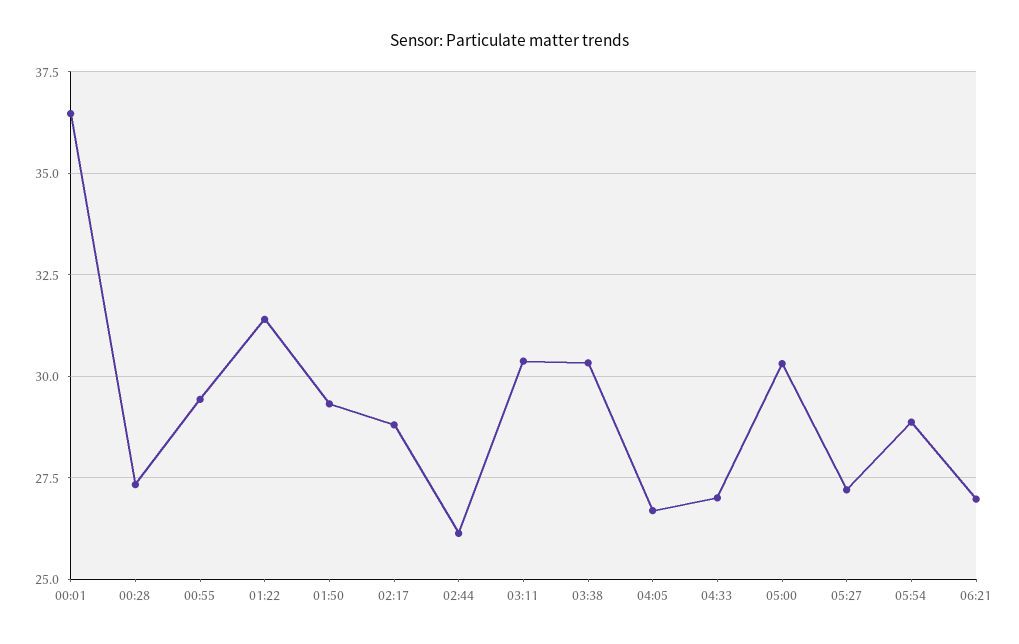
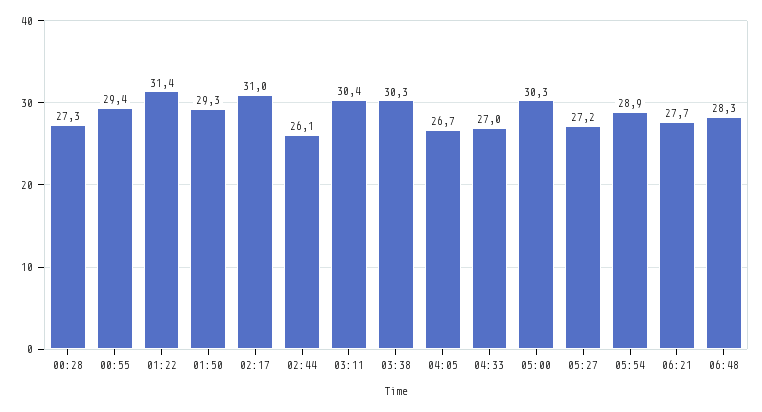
00:01: 36.5 -> none
02:17: 28.75 -> 31
06:21: 27 -> 27.7
06:48: none -> 28.3

